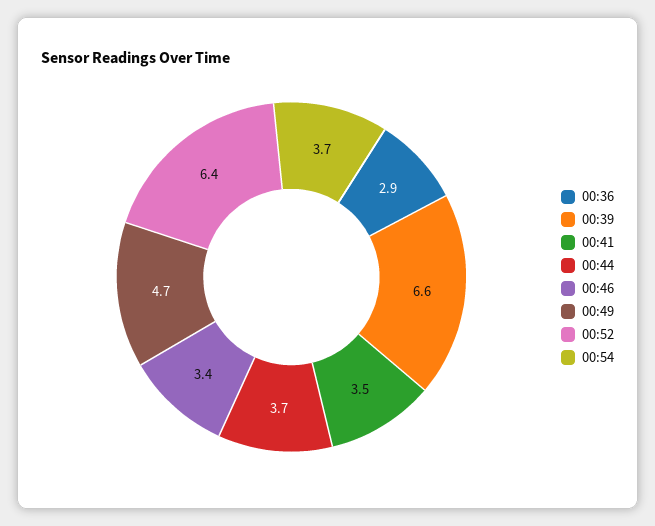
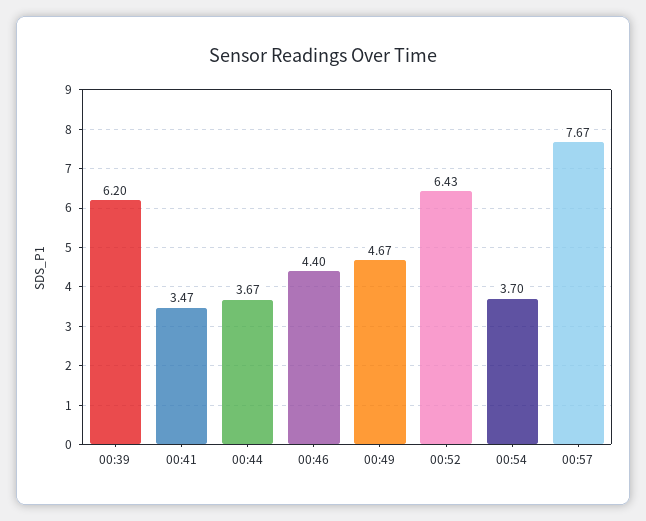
00:36: 2.9 -> none
00:39: 6.6 -> 6.2
00:46: 3.4 -> 4.4
00:57: none -> 7.67

